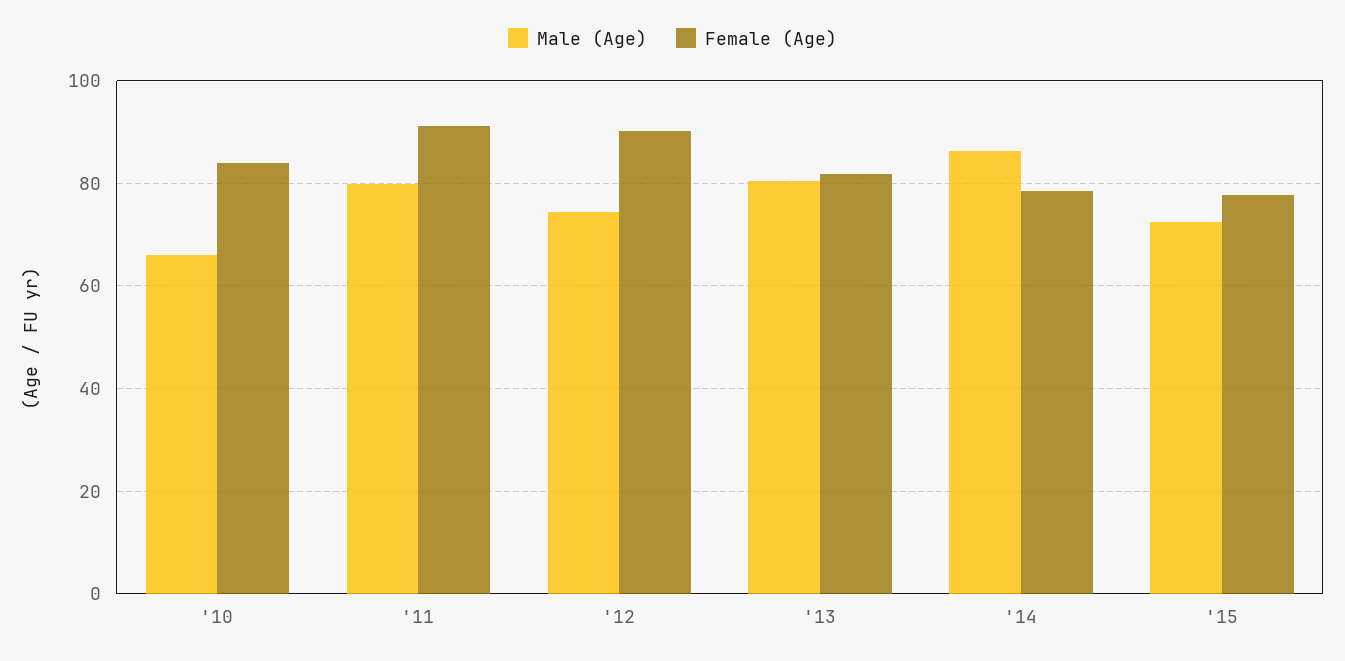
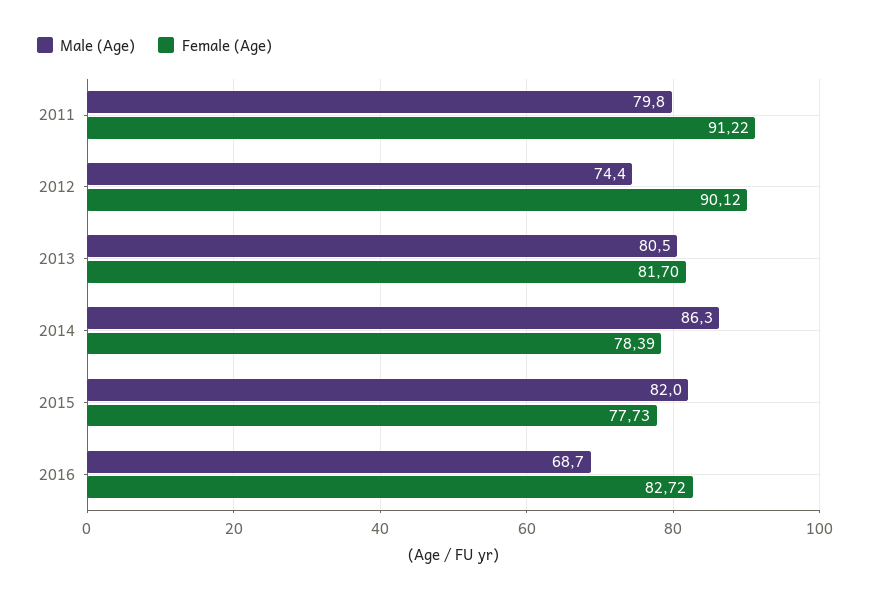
Male (Age), '10: 66 -> none
Female (Age), '10: 84 -> none
Male (Age), '15: 72 -> 82
Male (Age), 2016: none -> 68.7
Female (Age), 2016: none -> 82.72

